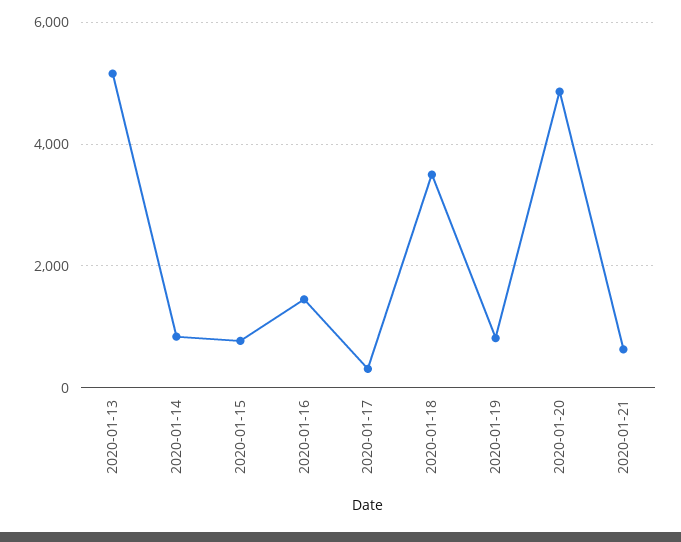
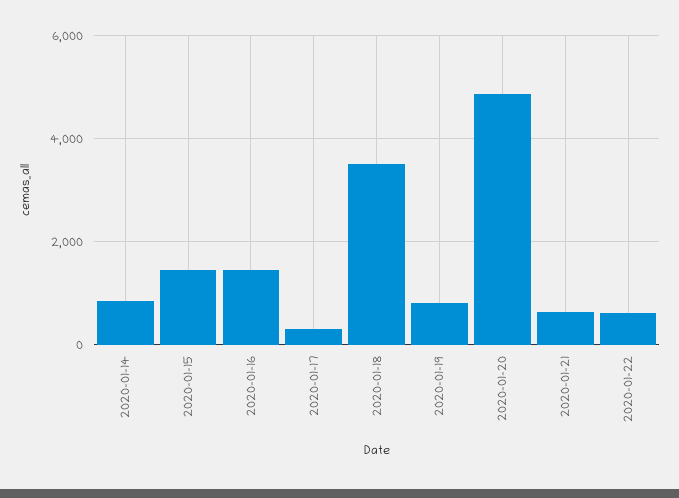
2020-01-13: 5200 -> none
2020-01-15: 800 -> 1400
2020-01-22: none -> 600

